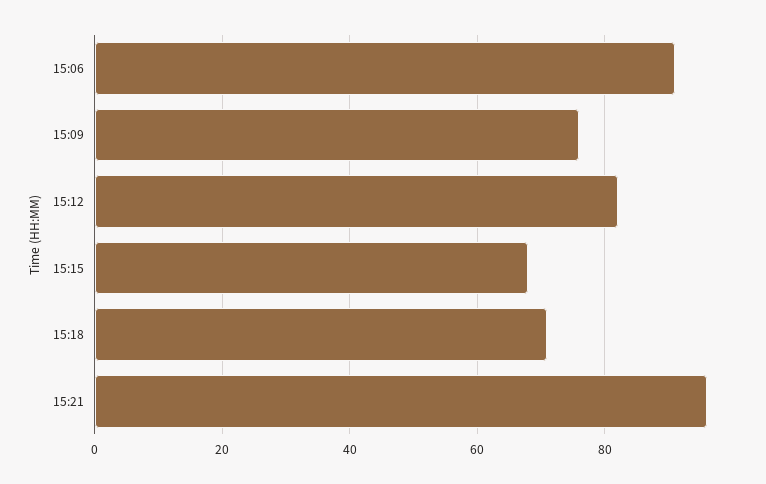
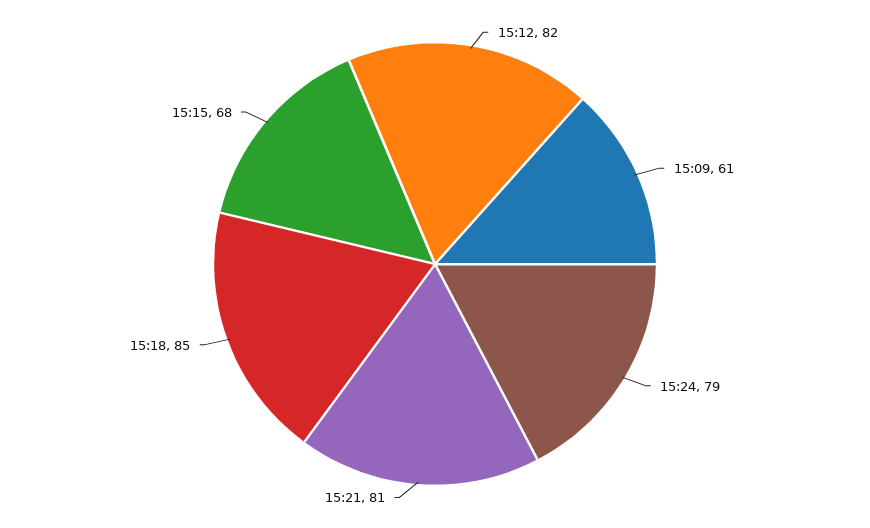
15:06: 90 -> none
15:09: 75 -> 61
15:18: 70 -> 85
15:21: 95 -> 81
15:24: none -> 79

